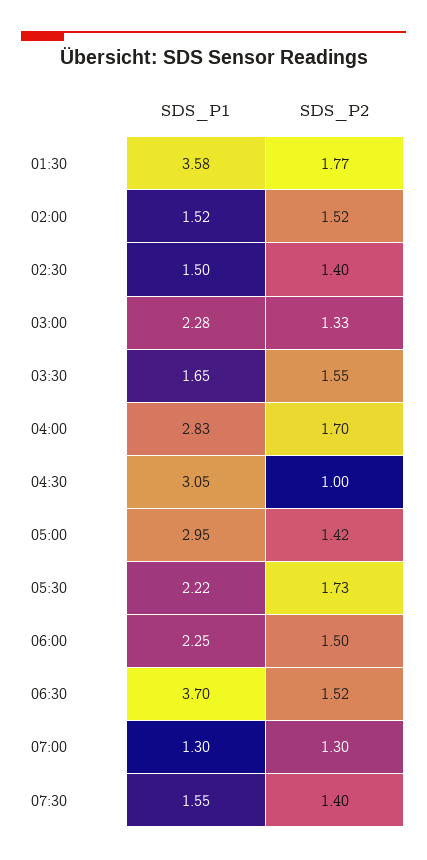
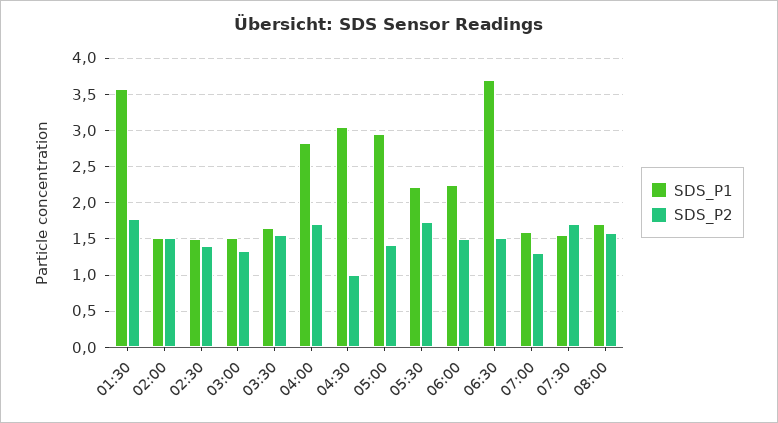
SDS_P1, 03:00: 2.28 -> 1.5
SDS_P1, 07:00: 1.3 -> 1.6
SDS_P2, 07:30: 1.4 -> 1.7
SDS_P1, 08:00: none -> 1.7
SDS_P2, 08:00: none -> 1.6

